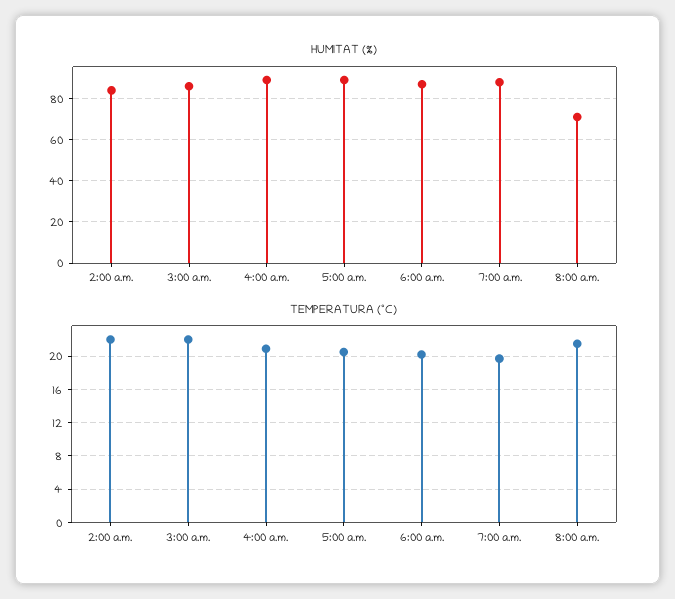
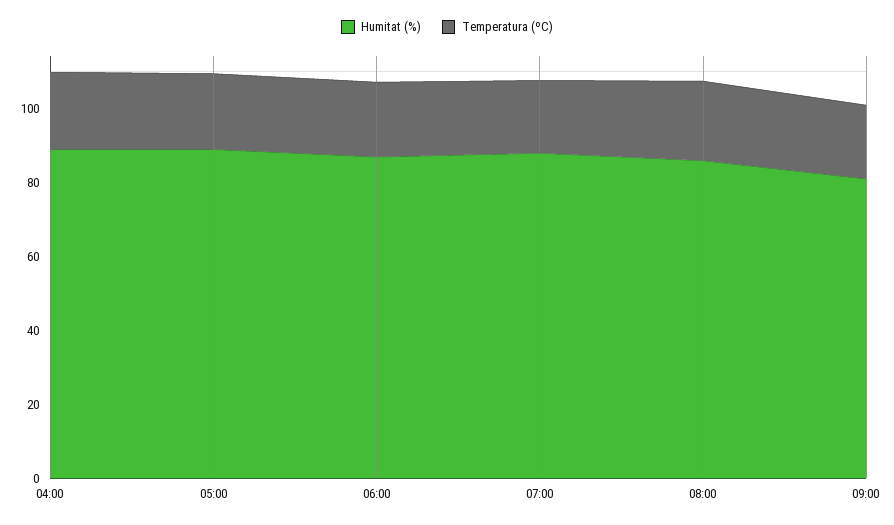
HUMITAT (%), 2:00 a.m.: 85 -> none
HUMITAT (%), 3:00 a.m.: 85 -> none
HUMITAT (%), 8:00 a.m.: 70 -> 85
TEMPERATURA (ºC), 2:00 a.m.: 22 -> none
TEMPERATURA (ºC), 3:00 a.m.: 22 -> none
HUMITAT (%), 09:00: none -> 80
TEMPERATURA (ºC), 09:00: none -> 20

